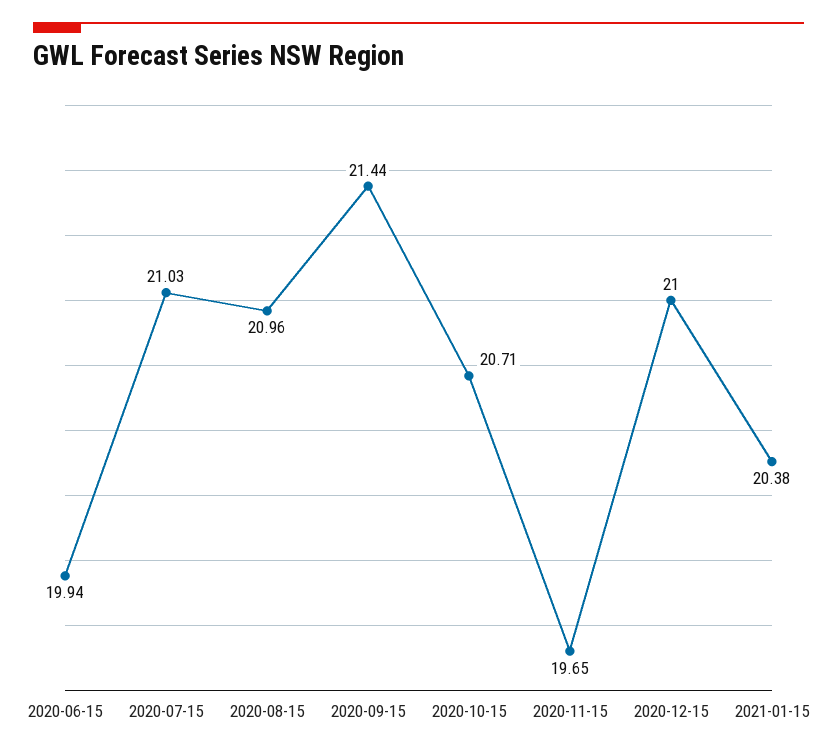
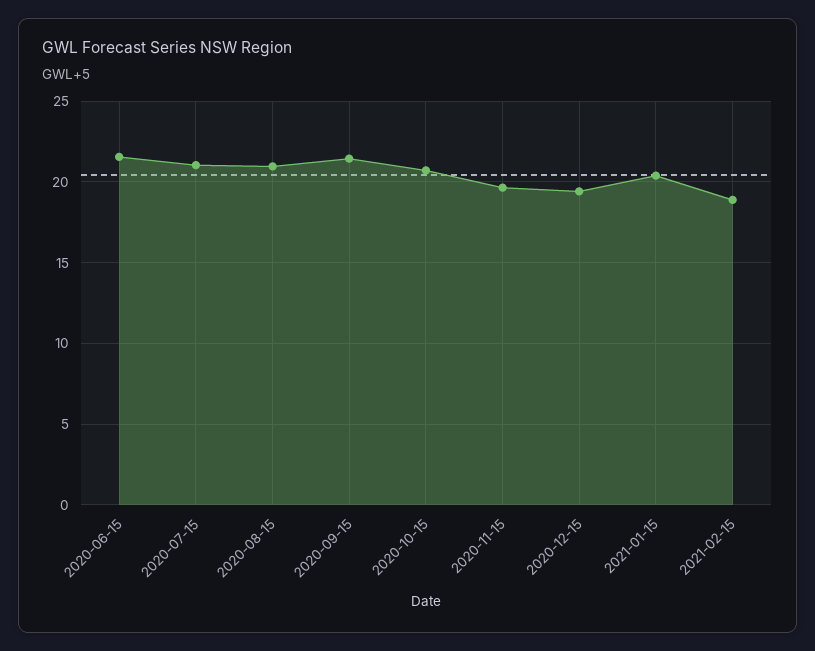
2020-06-15: 19.94 -> 21.5
2020-12-15: 21 -> 19.5
2021-02-15: none -> 19

